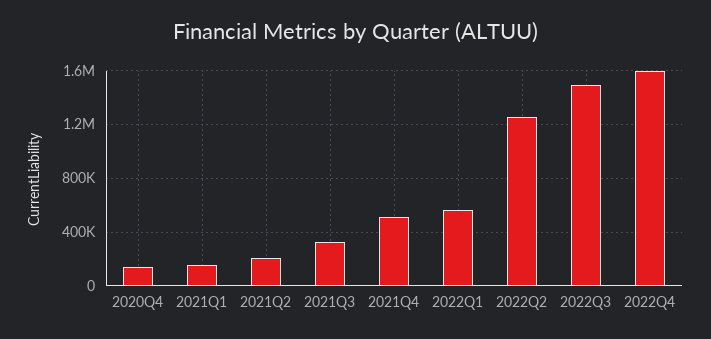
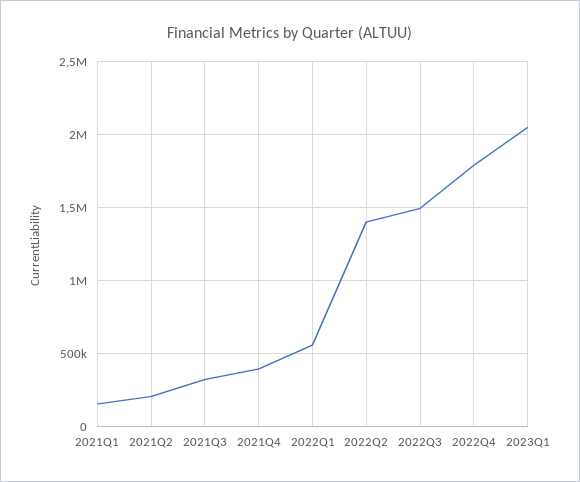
2020Q4: 150000 -> none
2021Q4: 500000 -> 400000
2022Q2: 1250000 -> 1400000
2022Q4: 1600000 -> 1800000
2023Q1: none -> 2050000

